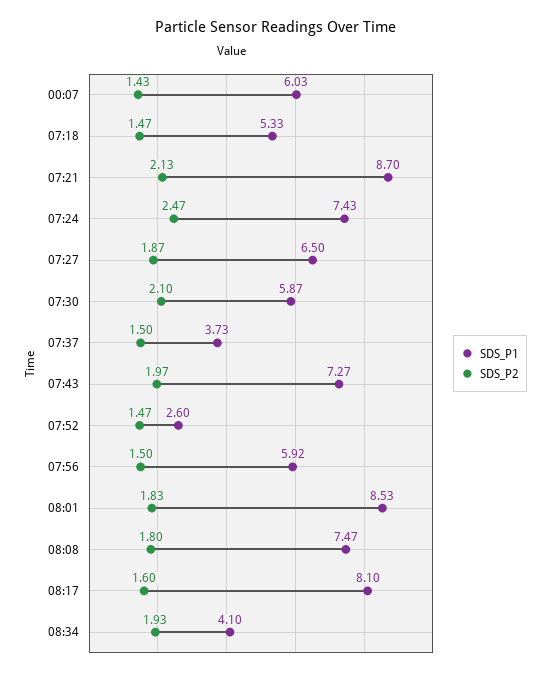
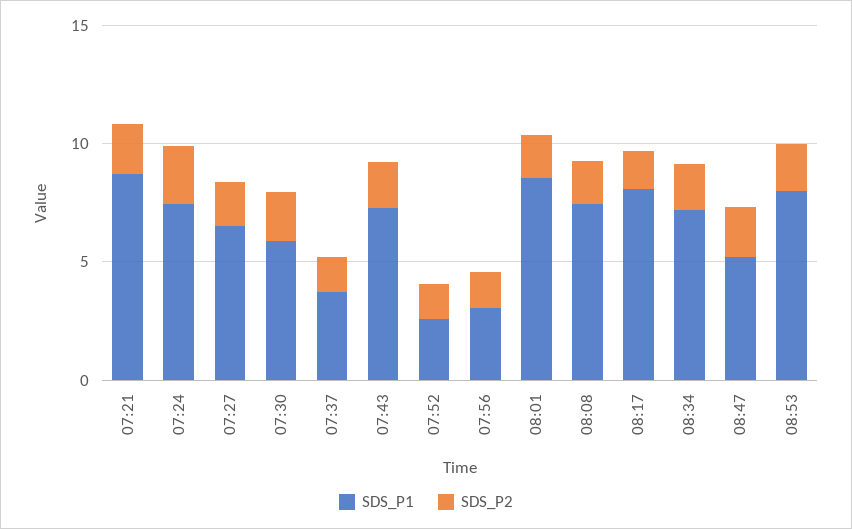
SDS_P1, 00:07: 6.03 -> none
SDS_P2, 00:07: 1.43 -> none
SDS_P1, 07:18: 5.33 -> none
SDS_P2, 07:18: 1.47 -> none
SDS_P1, 07:56: 5.92 -> 3
SDS_P1, 08:34: 4.1 -> 7
SDS_P1, 08:47: none -> 5
SDS_P2, 08:47: none -> 2
SDS_P1, 08:53: none -> 8
SDS_P2, 08:53: none -> 2

